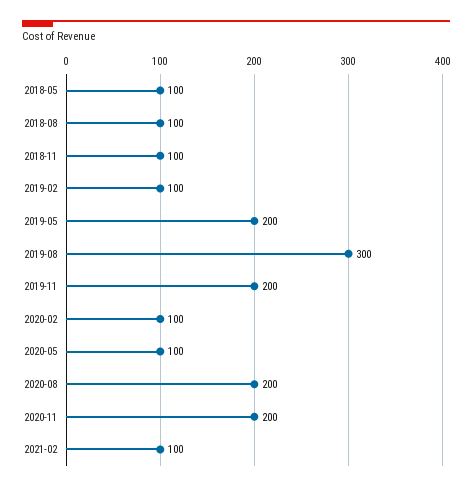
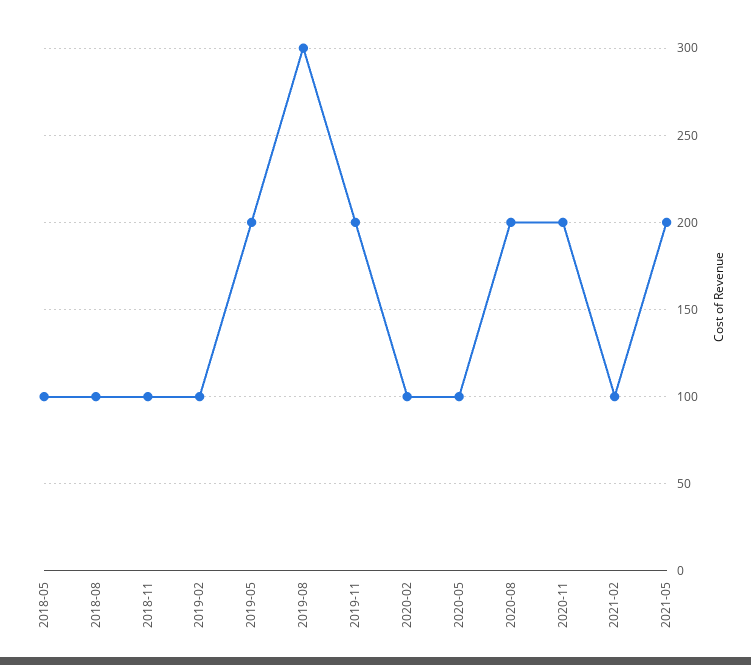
2021-05: none -> 200

